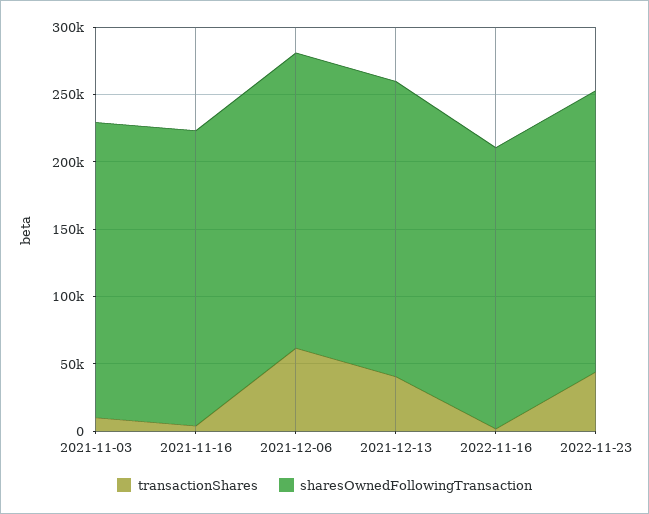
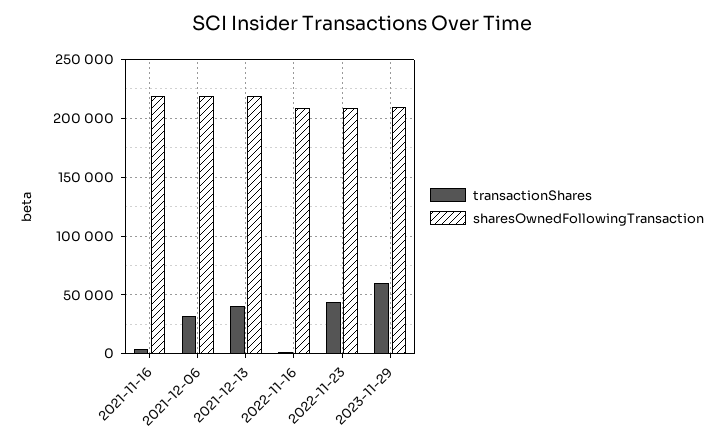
transactionShares, 2021-11-03: 10000 -> none
sharesOwnedFollowingTransaction, 2021-11-03: 220000 -> none
transactionShares, 2021-12-06: 60000 -> 30000
transactionShares, 2023-11-29: none -> 60000
sharesOwnedFollowingTransaction, 2023-11-29: none -> 210000

